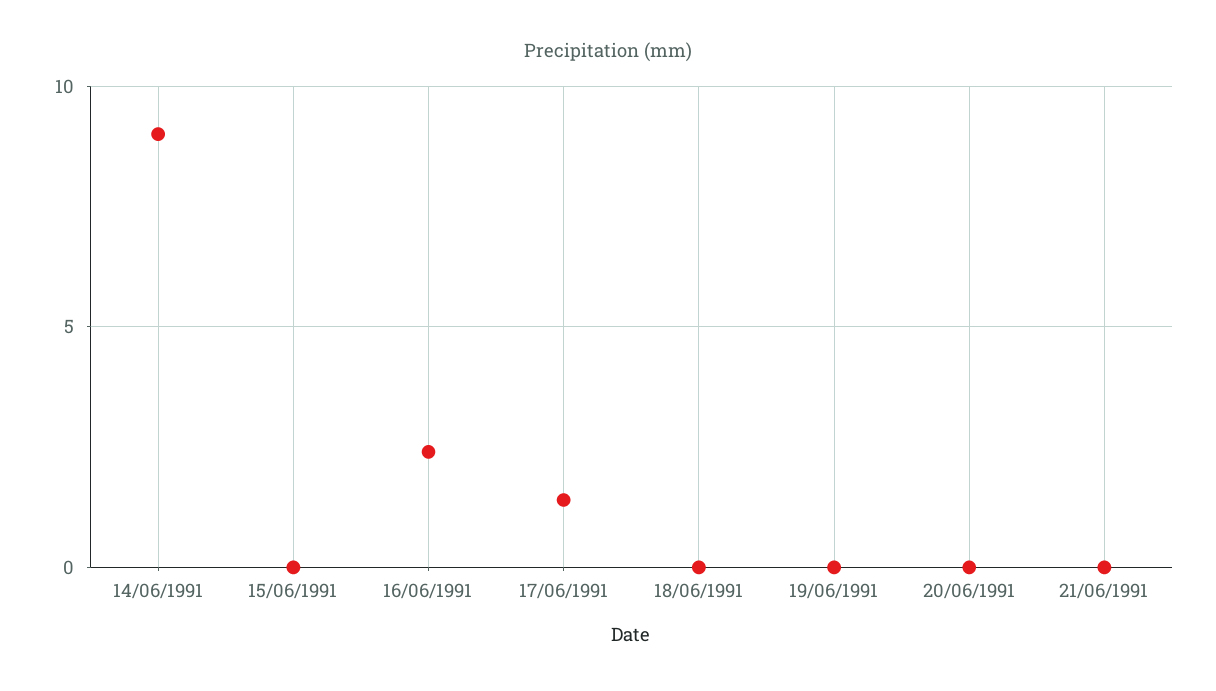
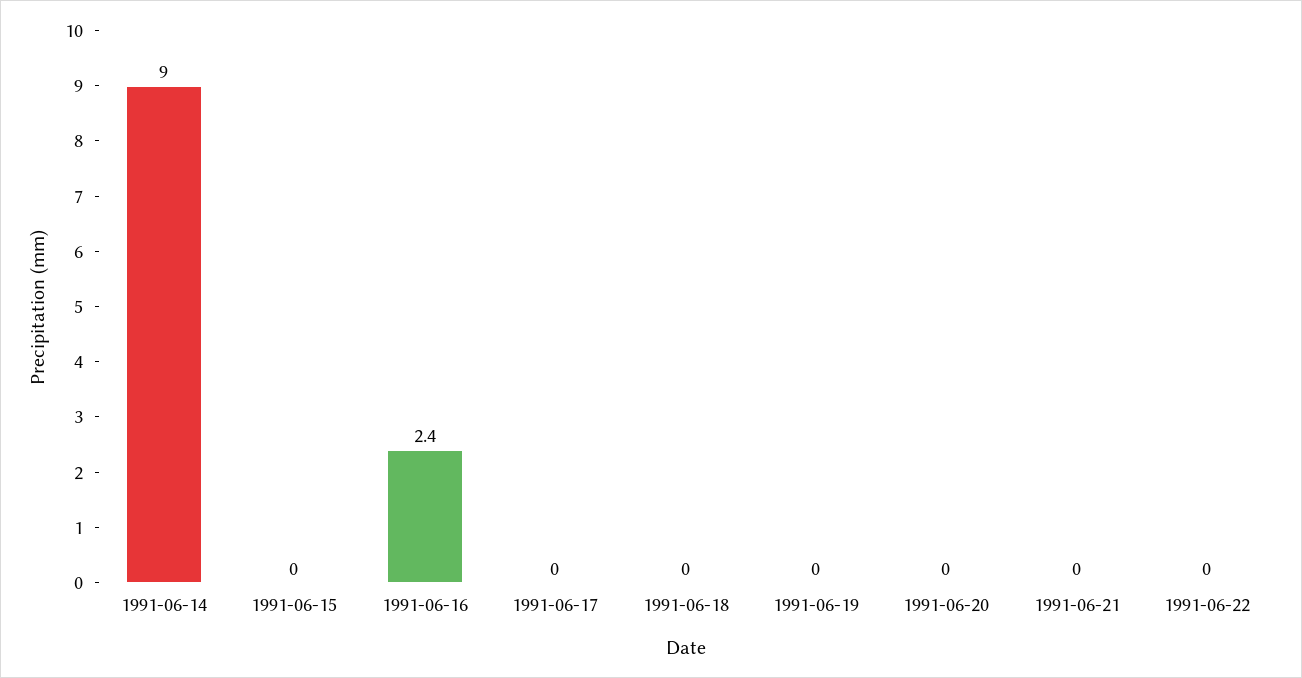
17/06/1991: 1.5 -> 0
1991-06-22: none -> 0

